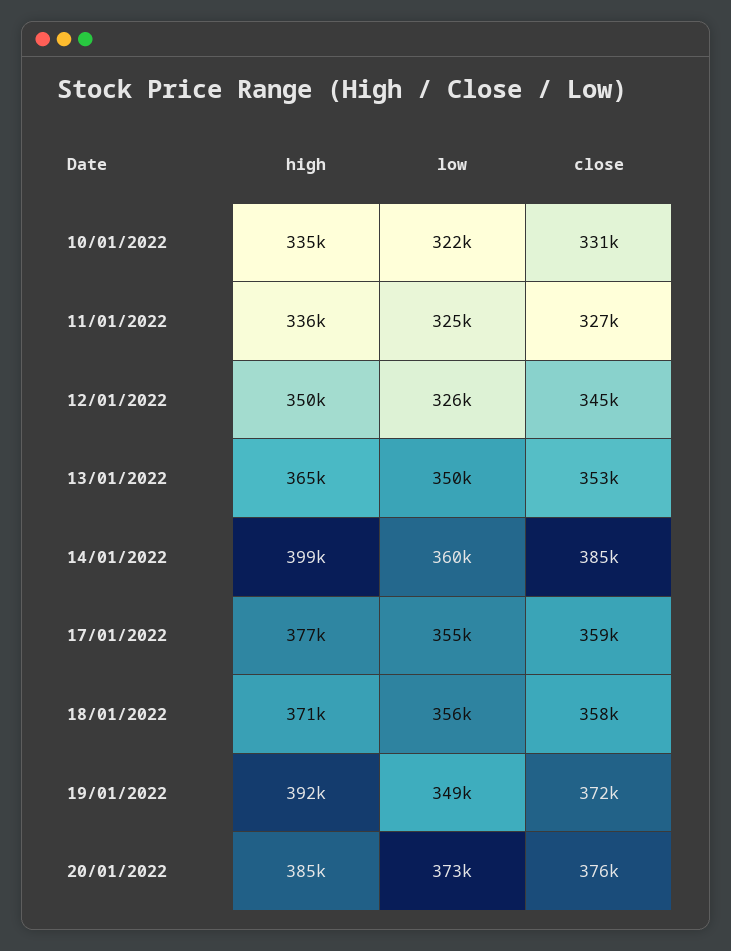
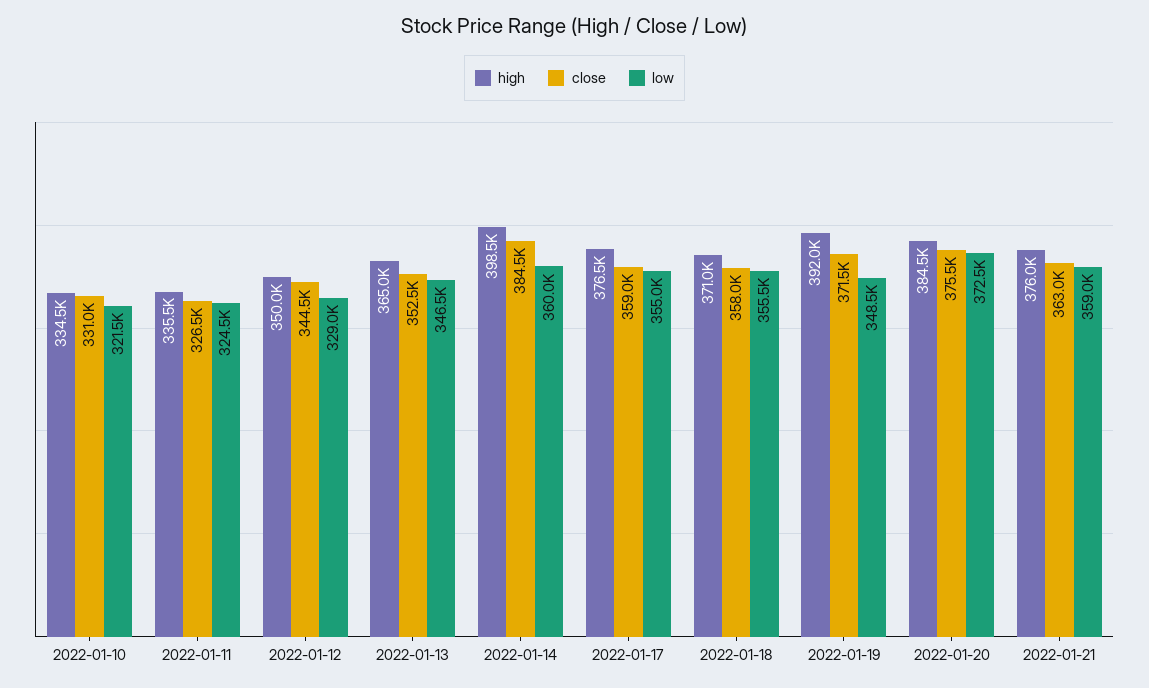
low, 12/01/2022: 326000 -> 329000
low, 13/01/2022: 350000 -> 346500
high, 2022-01-21: none -> 376000
close, 2022-01-21: none -> 363000
low, 2022-01-21: none -> 359000

